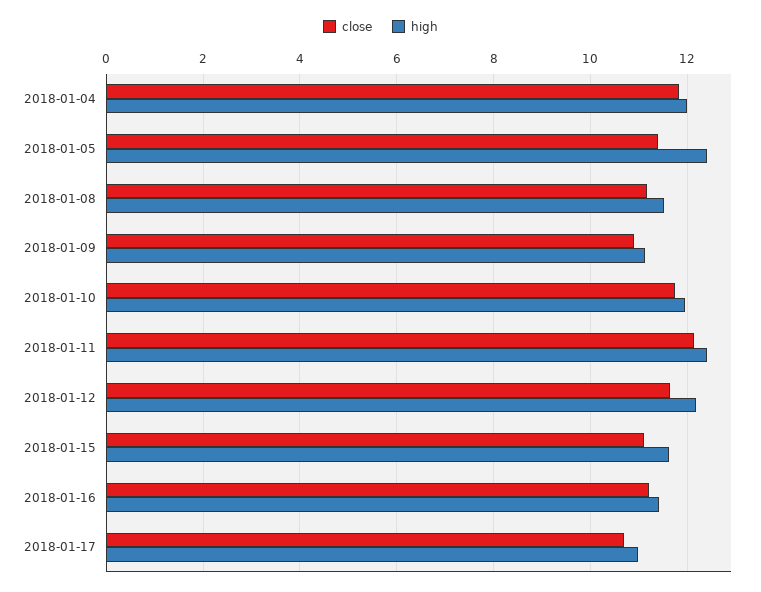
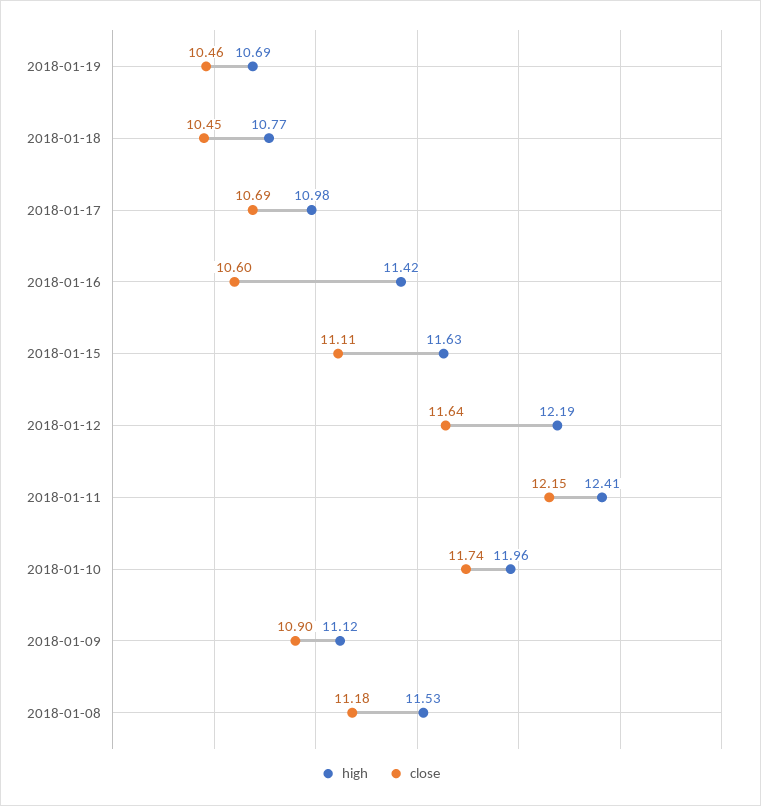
close, 2018-01-04: 11.8 -> none
high, 2018-01-04: 12 -> none
close, 2018-01-05: 11.4 -> none
high, 2018-01-05: 12.4 -> none
close, 2018-01-16: 11.2 -> 10.6
high, 2018-01-19: none -> 10.69
close, 2018-01-19: none -> 10.46
high, 2018-01-18: none -> 10.77
close, 2018-01-18: none -> 10.45

